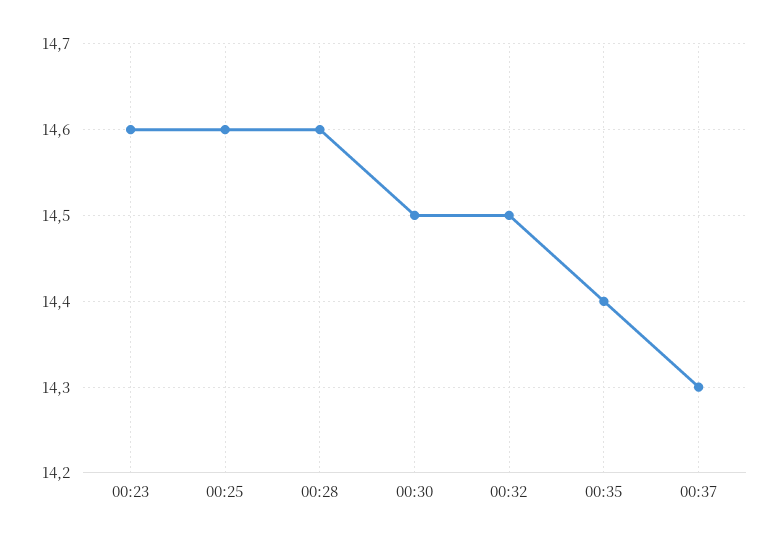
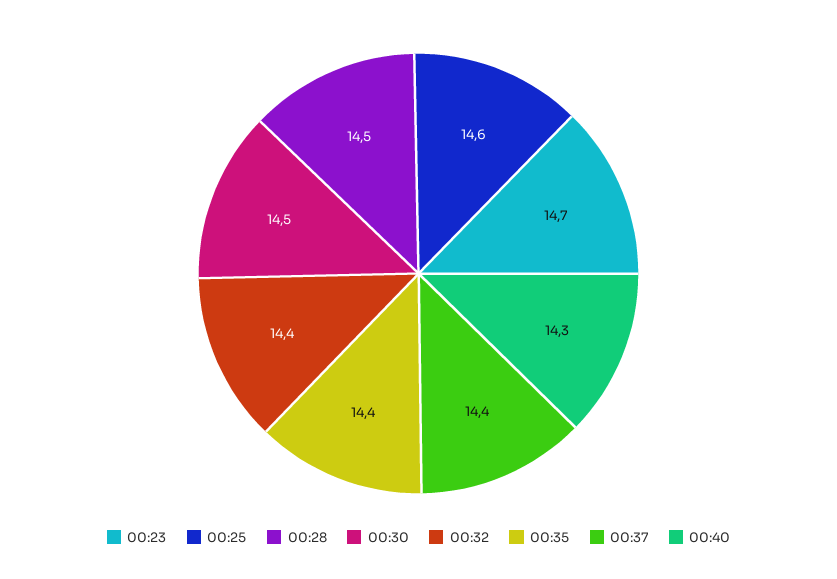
00:23: 14.6 -> 14.7
00:28: 14.6 -> 14.5
00:32: 14.5 -> 14.4
00:37: 14.3 -> 14.4
00:40: none -> 14.3

